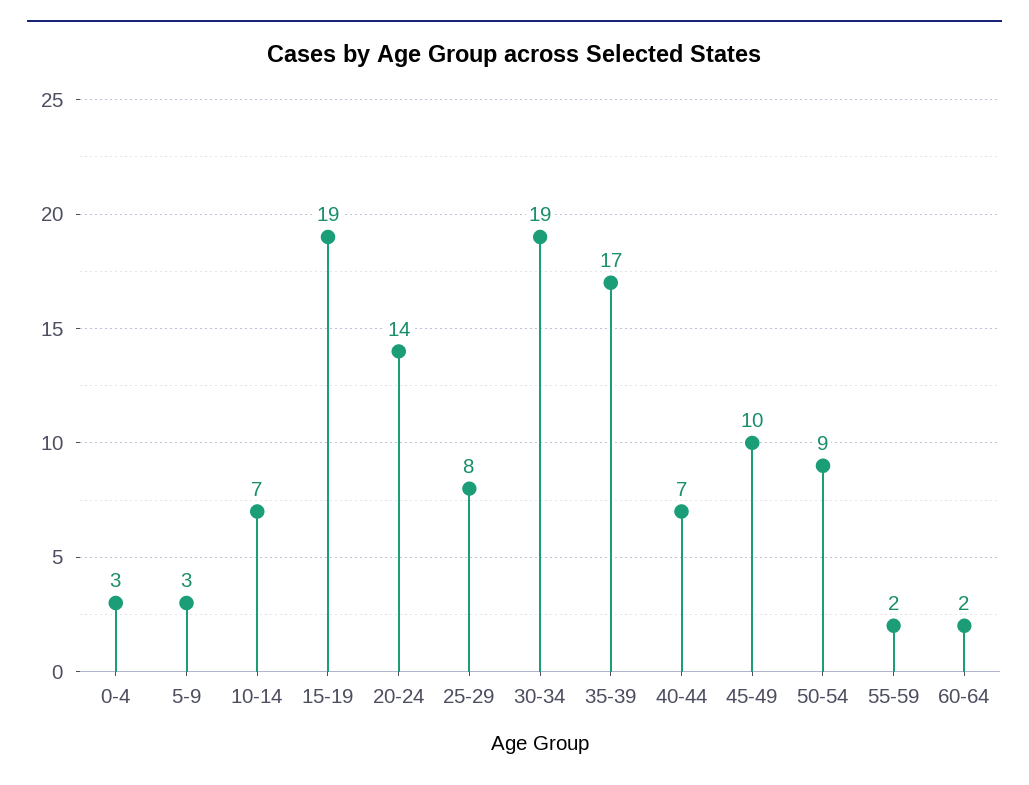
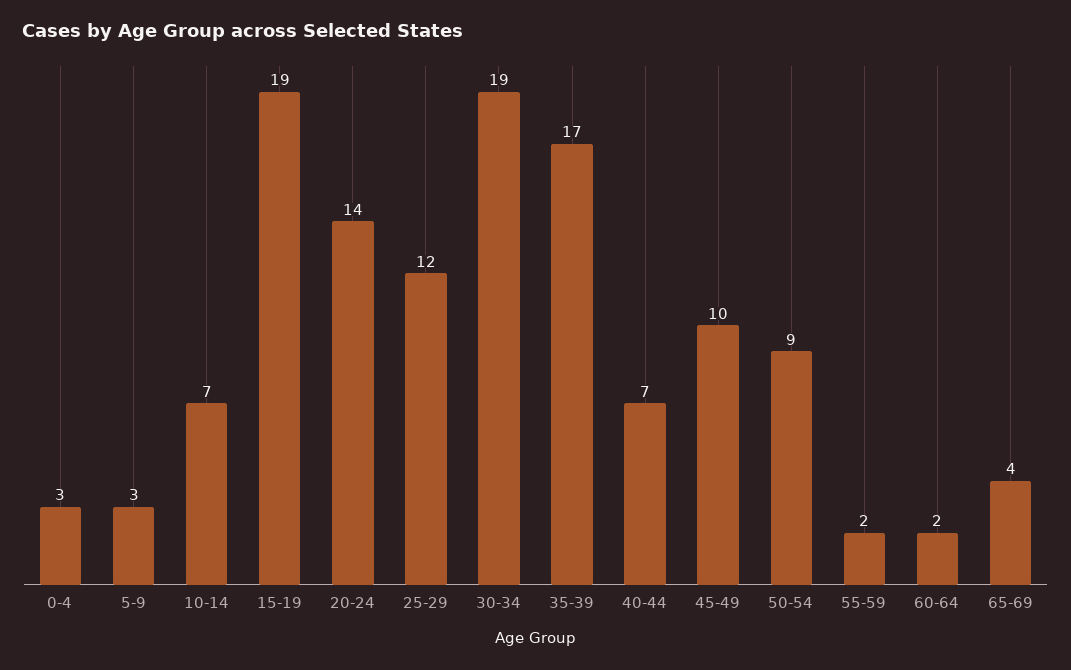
25-29: 8 -> 12
65-69: none -> 4

